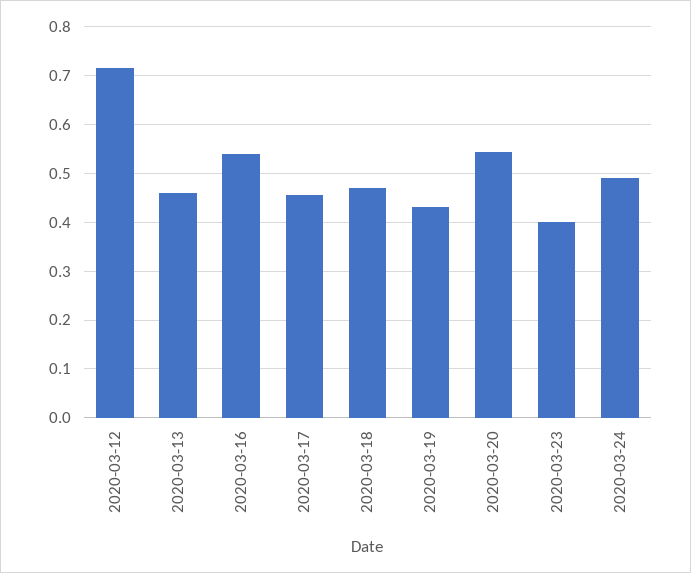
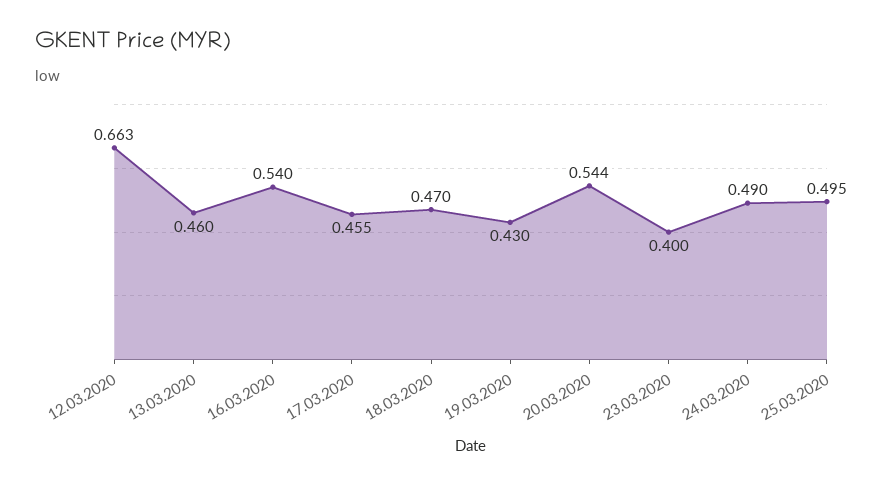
2020-03-12: 0.72 -> 0.663
25.03.2020: none -> 0.495

